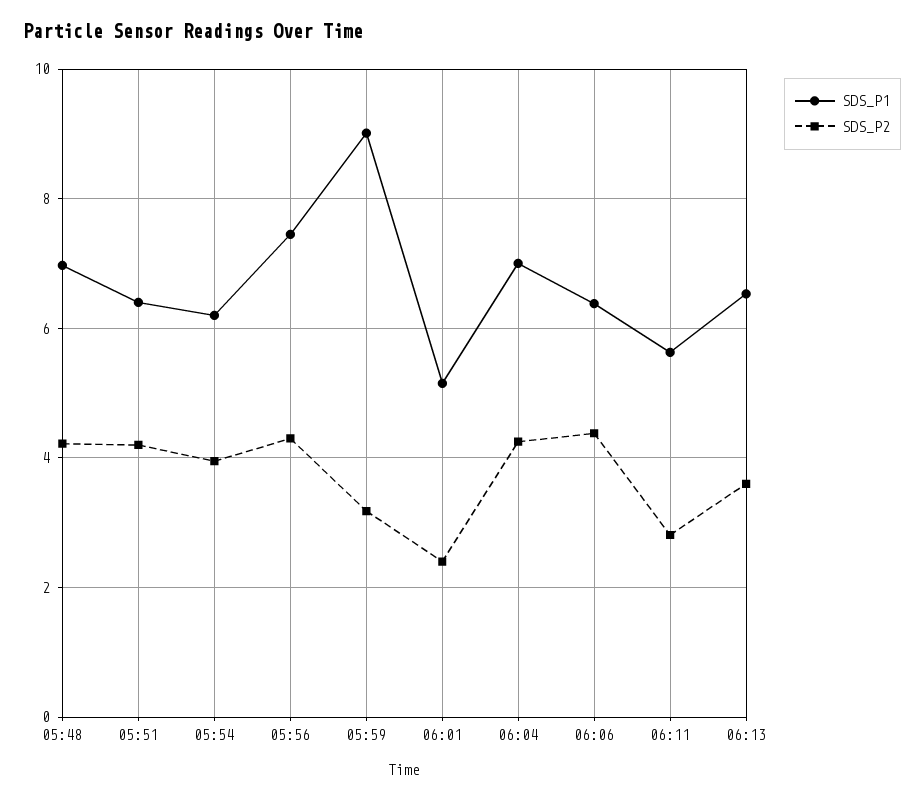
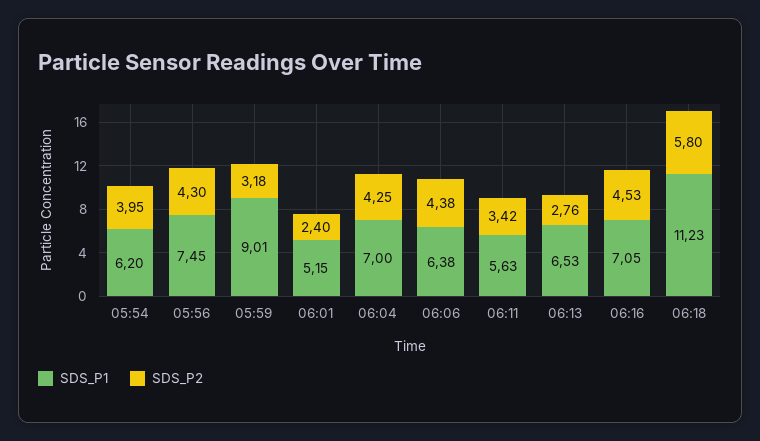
SDS_P1, 05:48: 7 -> none
SDS_P2, 05:48: 4.2 -> none
SDS_P1, 05:51: 6.4 -> none
SDS_P2, 05:51: 4.2 -> none
SDS_P2, 06:11: 2.8 -> 3.42
SDS_P2, 06:13: 3.6 -> 2.76
SDS_P1, 06:16: none -> 7.05
SDS_P2, 06:16: none -> 4.53
SDS_P1, 06:18: none -> 11.23
SDS_P2, 06:18: none -> 5.8

